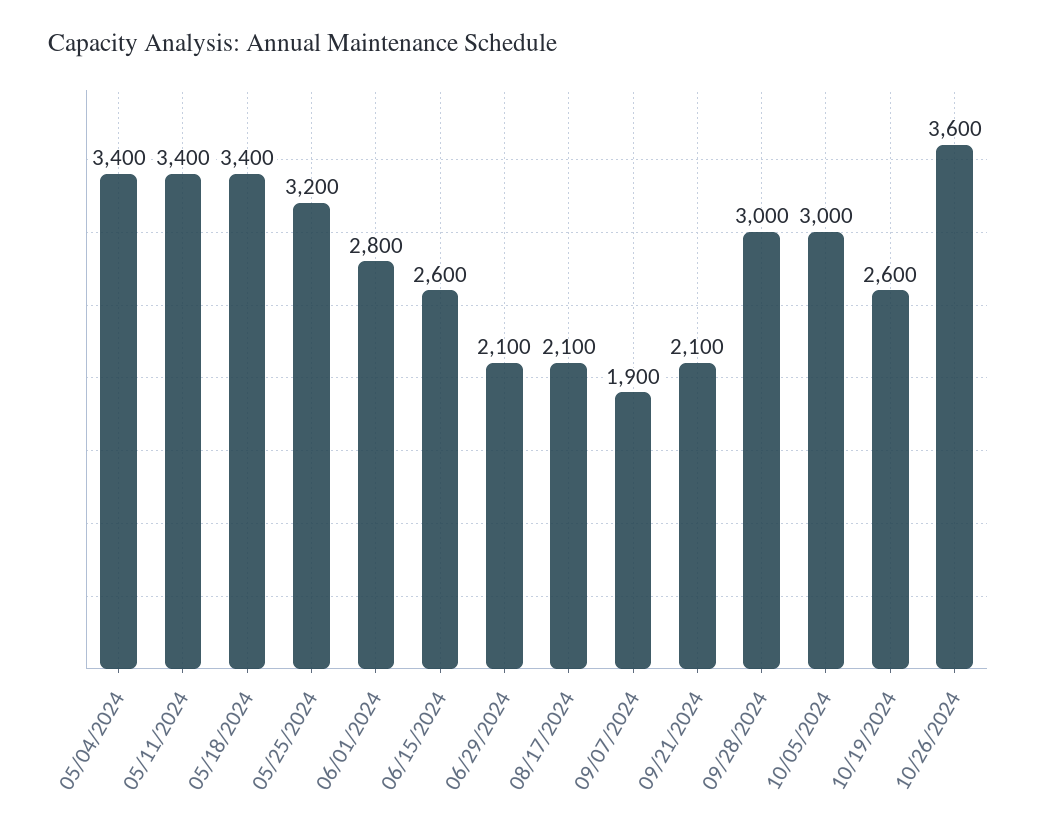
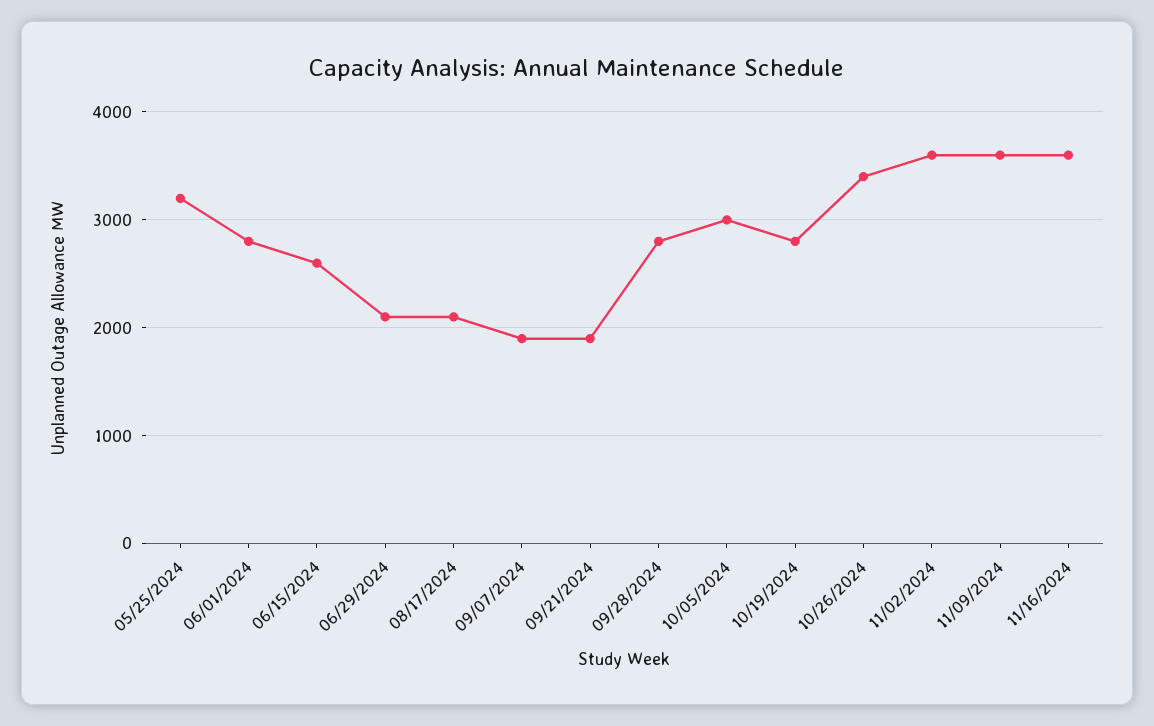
05/04/2024: 3400 -> none
05/11/2024: 3400 -> none
05/18/2024: 3400 -> none
09/21/2024: 2100 -> 1900
09/28/2024: 3000 -> 2800
10/19/2024: 2600 -> 2800
10/26/2024: 3600 -> 3400
11/02/2024: none -> 3600
11/09/2024: none -> 3600
11/16/2024: none -> 3600

